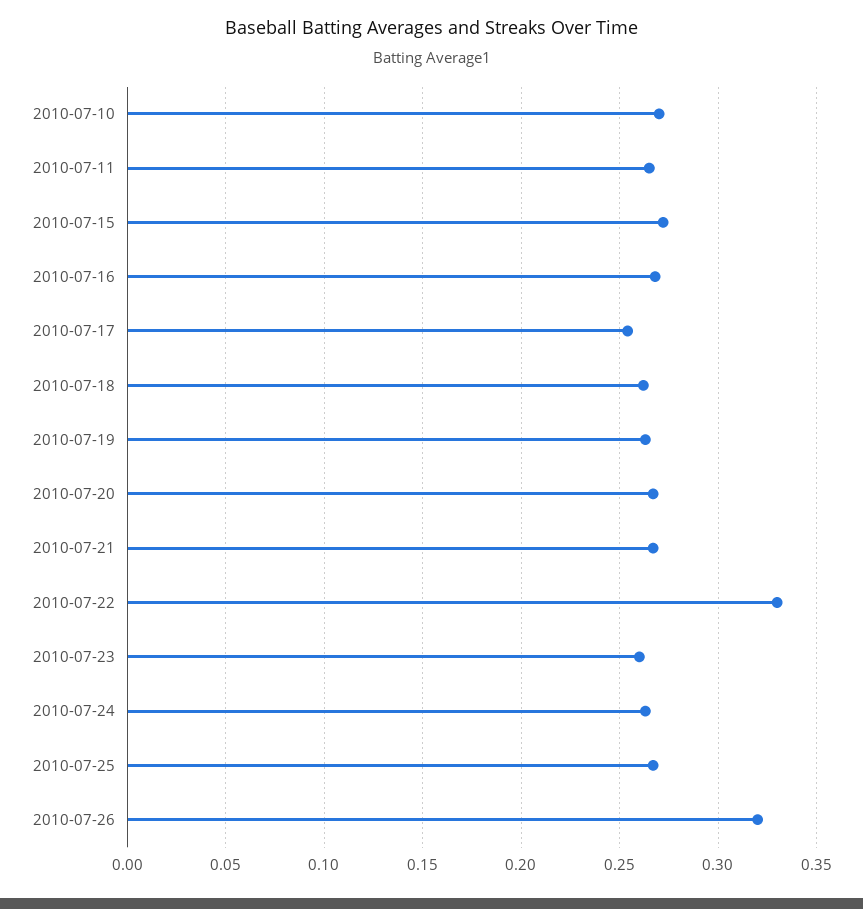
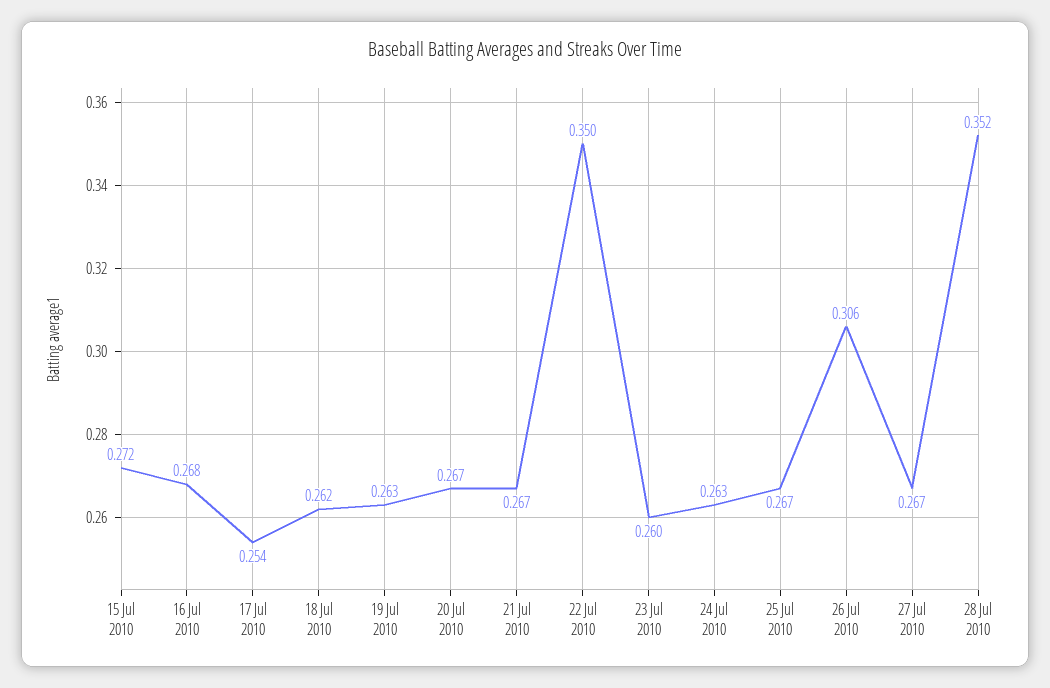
2010-07-10: 0.27 -> none
2010-07-11: 0.265 -> none
2010-07-22: 0.33 -> 0.35
2010-07-26: 0.32 -> 0.306
27 Jul 2010: none -> 0.267
28 Jul 2010: none -> 0.352

